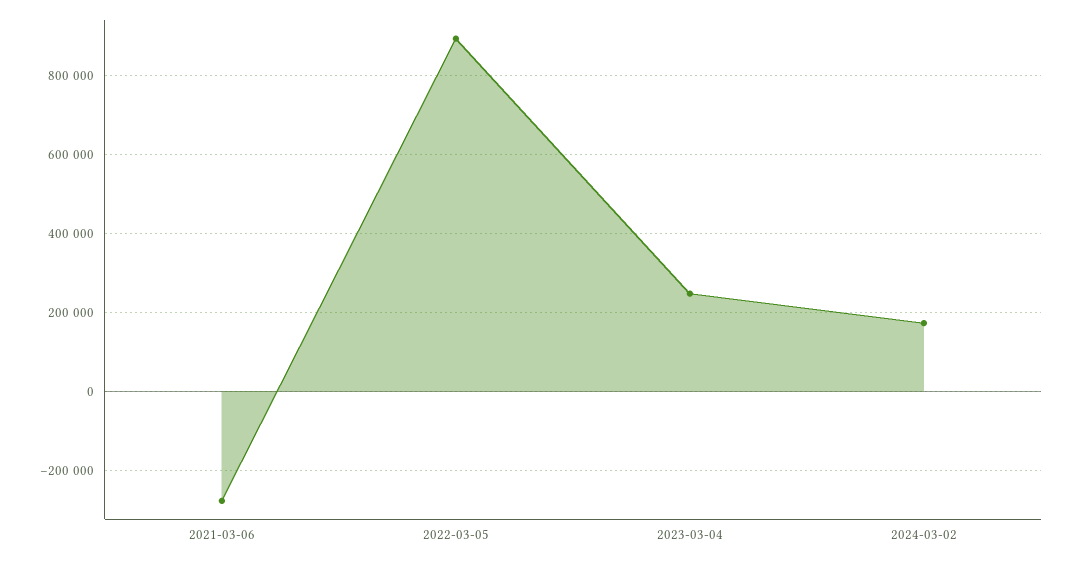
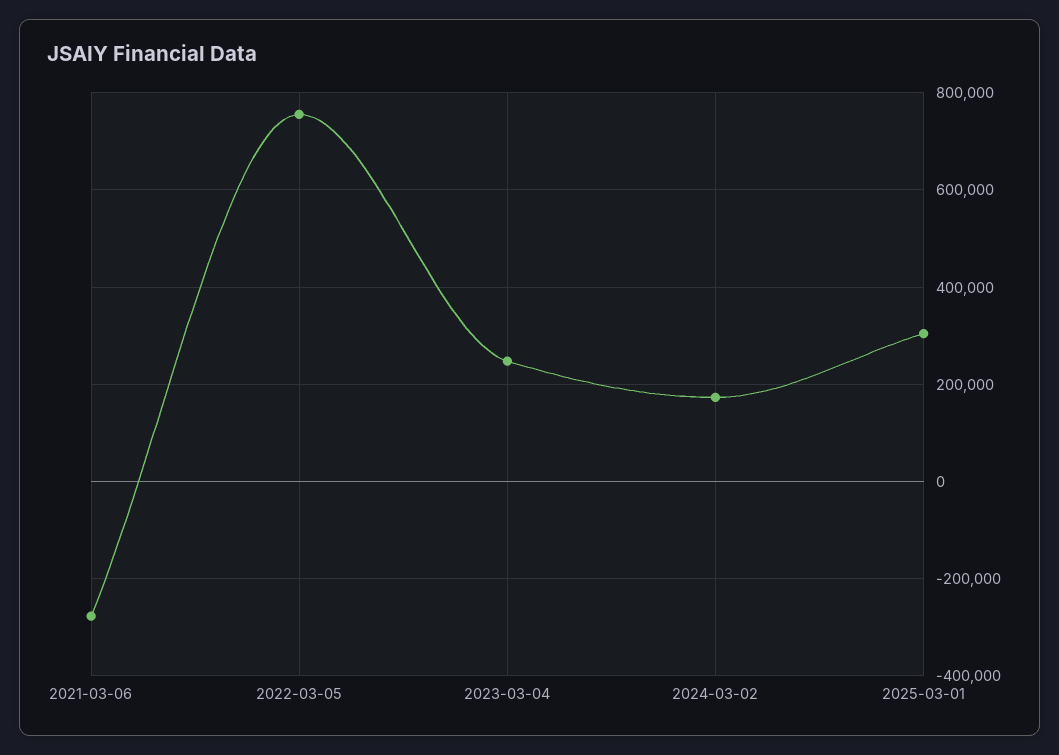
2022-03-05: 900000 -> 760000
2025-03-01: none -> 300000

